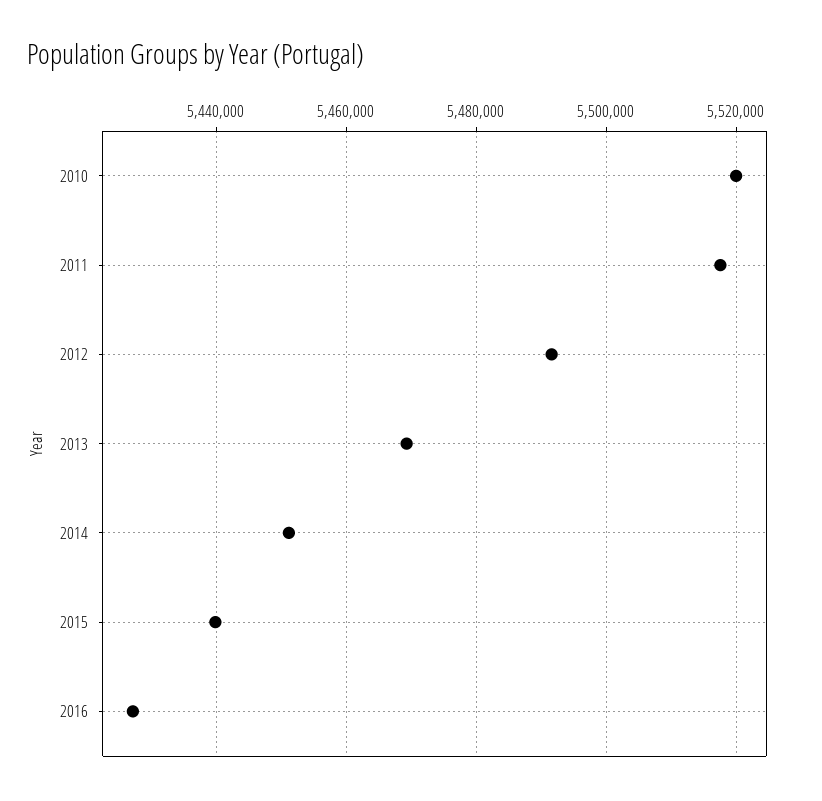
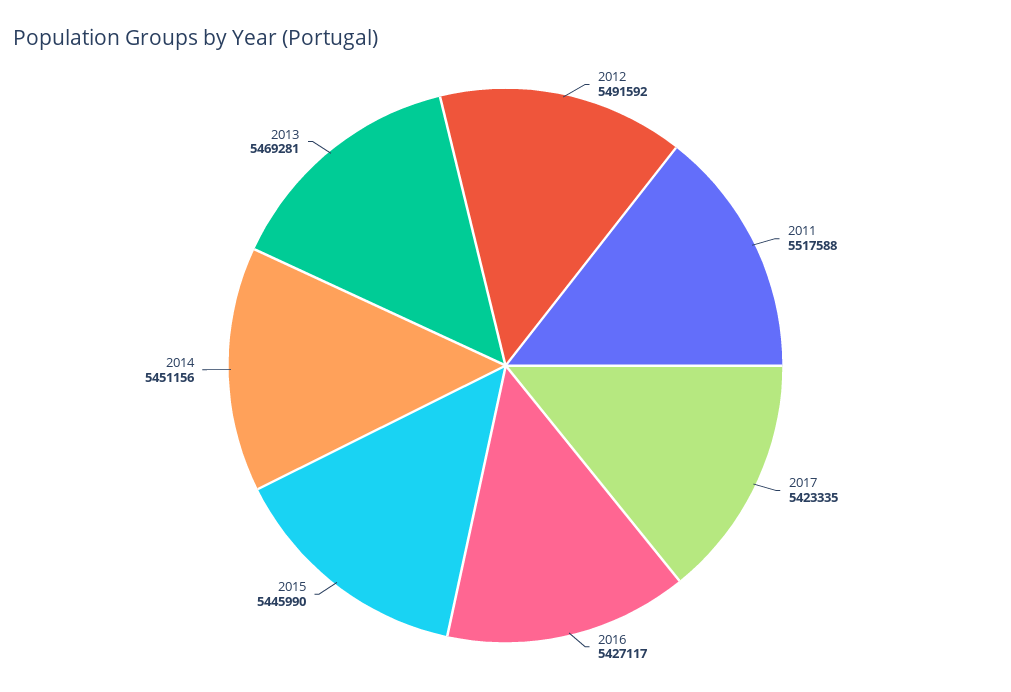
2010: 5520000 -> none
2015: 5440000 -> 5445990
2017: none -> 5423335

